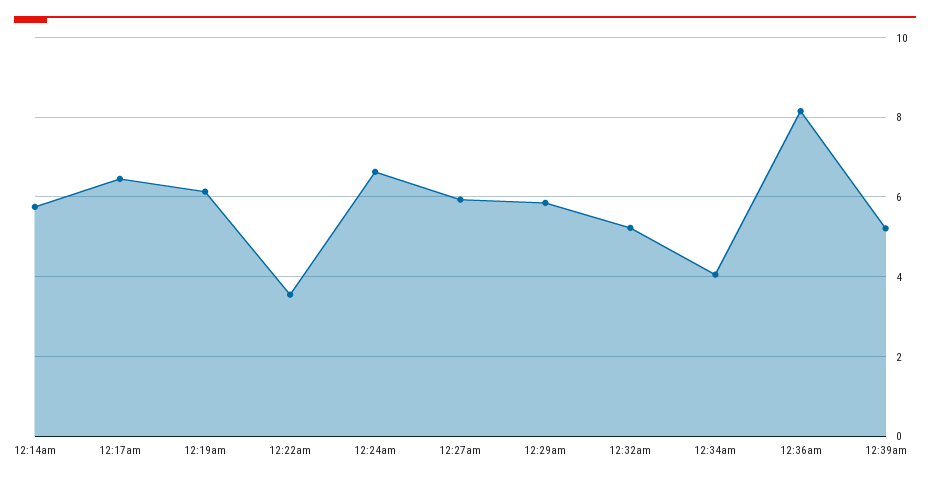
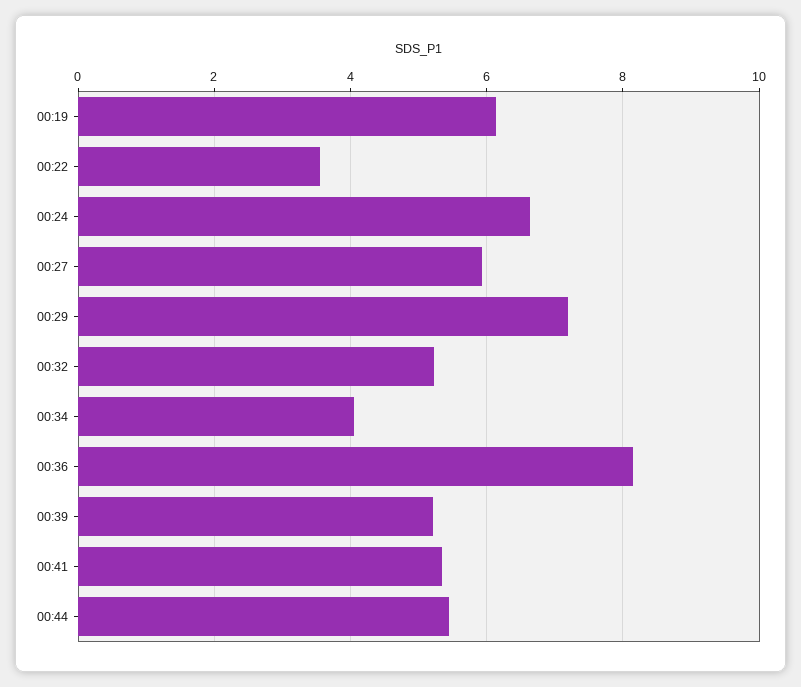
12:14am: 5.8 -> none
12:17am: 6.4 -> none
12:29am: 5.8 -> 7.2
00:41: none -> 5.4
00:44: none -> 5.4

